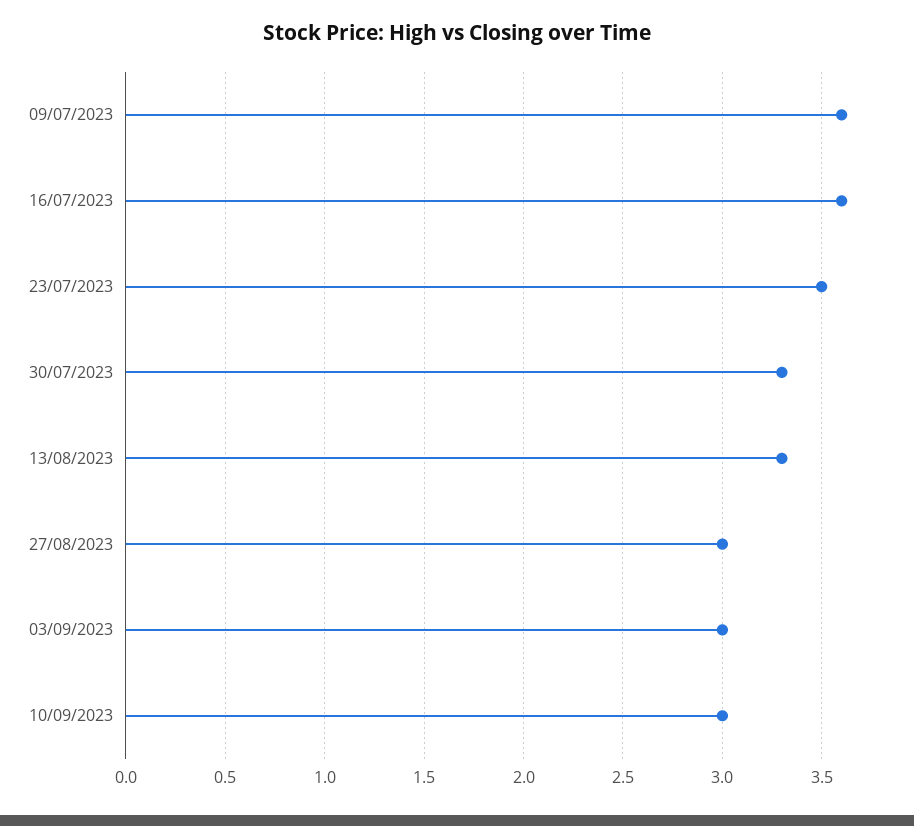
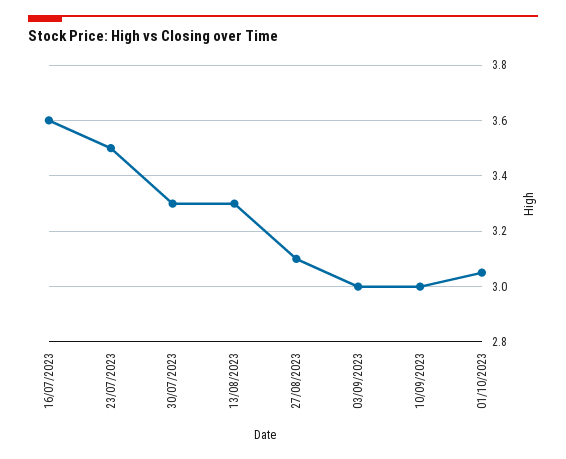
09/07/2023: 3.6 -> none
27/08/2023: 3 -> 3.1
01/10/2023: none -> 3.05

